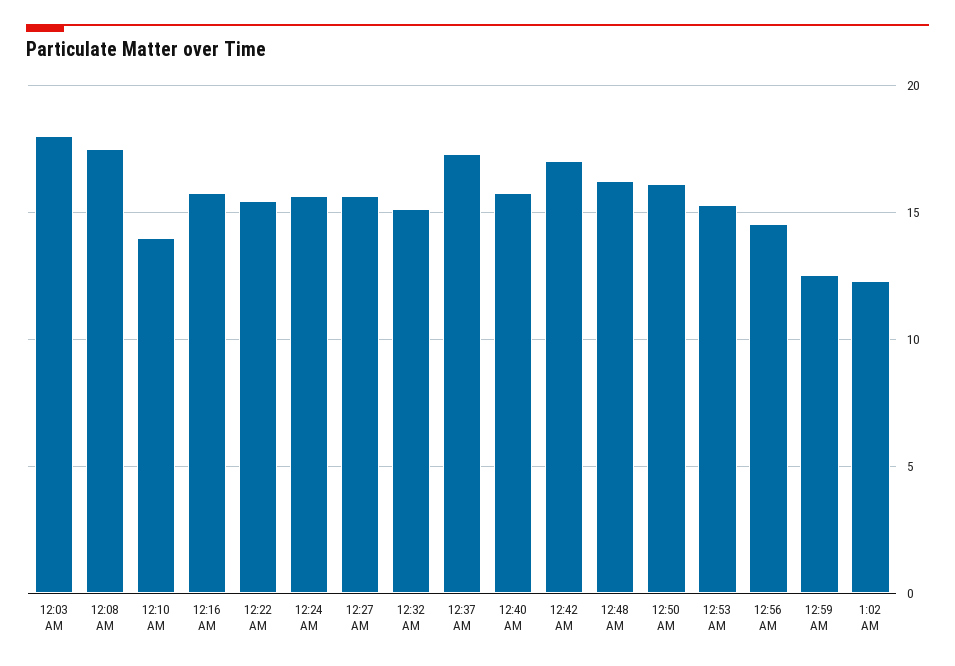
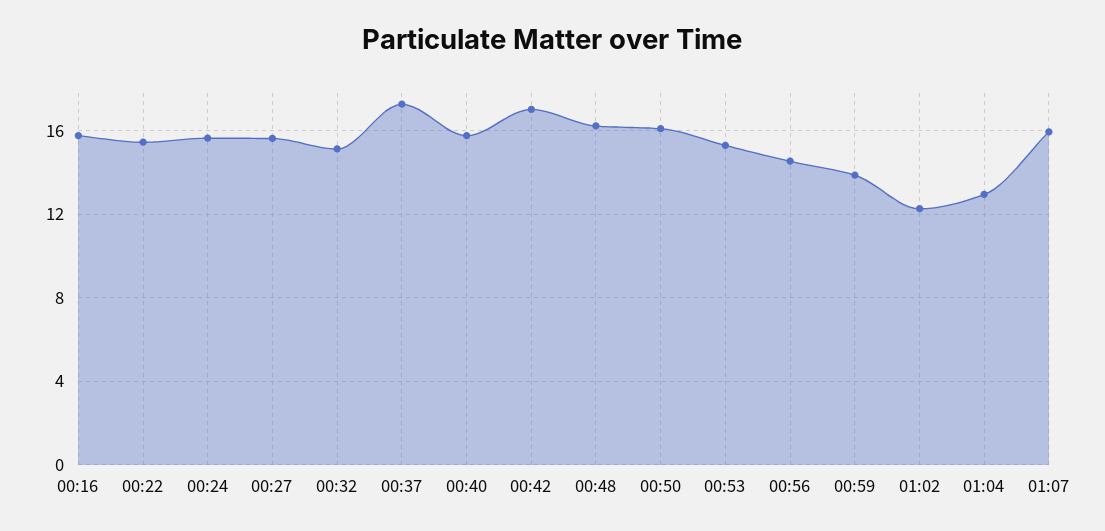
12:03 AM: 18 -> none
12:08 AM: 17.5 -> none
12:10 AM: 14 -> none
12:59 AM: 12.5 -> 14
01:04: none -> 13
01:07: none -> 16

